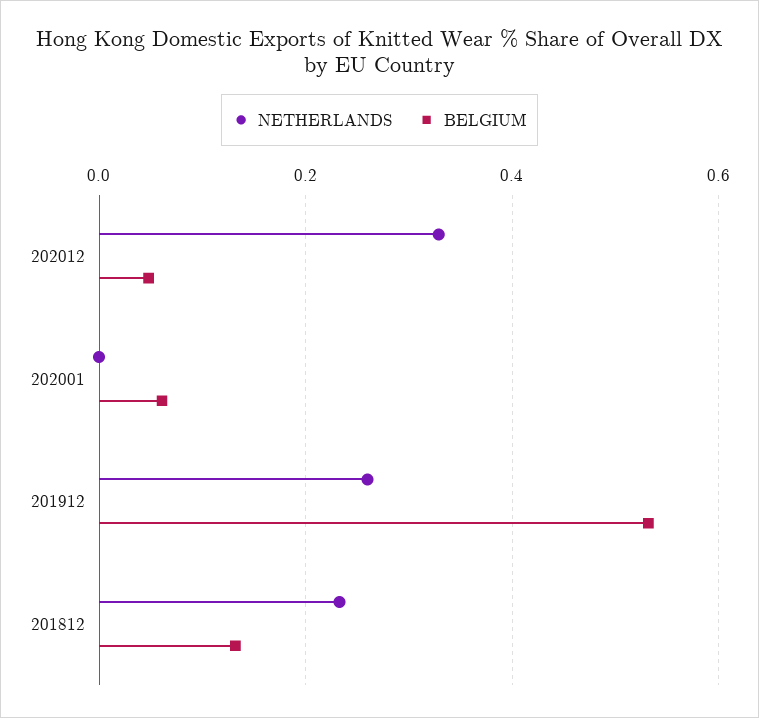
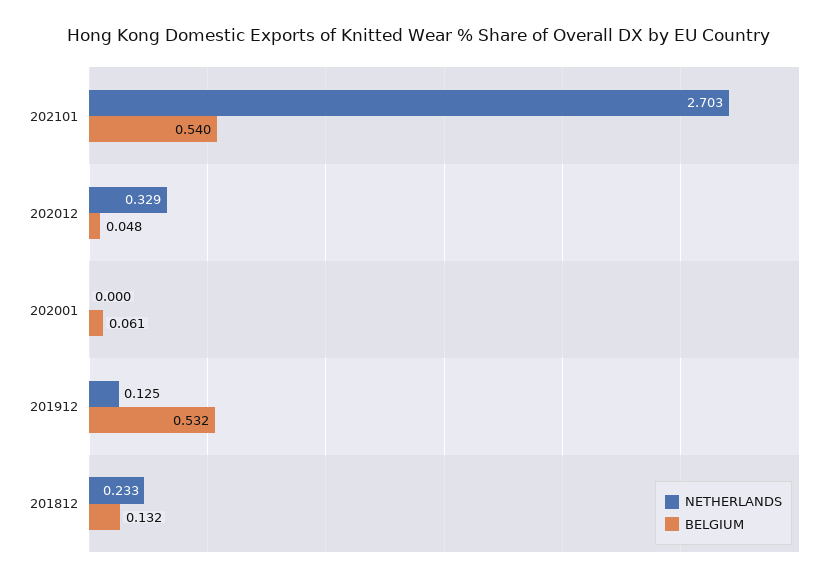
NETHERLANDS, 201912: 0.26 -> 0.125
NETHERLANDS, 202101: none -> 2.703
BELGIUM, 202101: none -> 0.54

